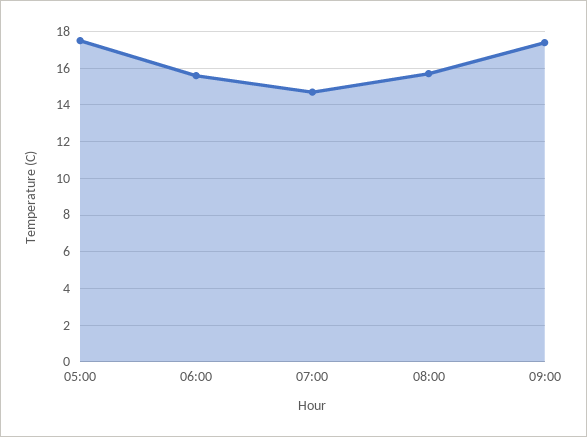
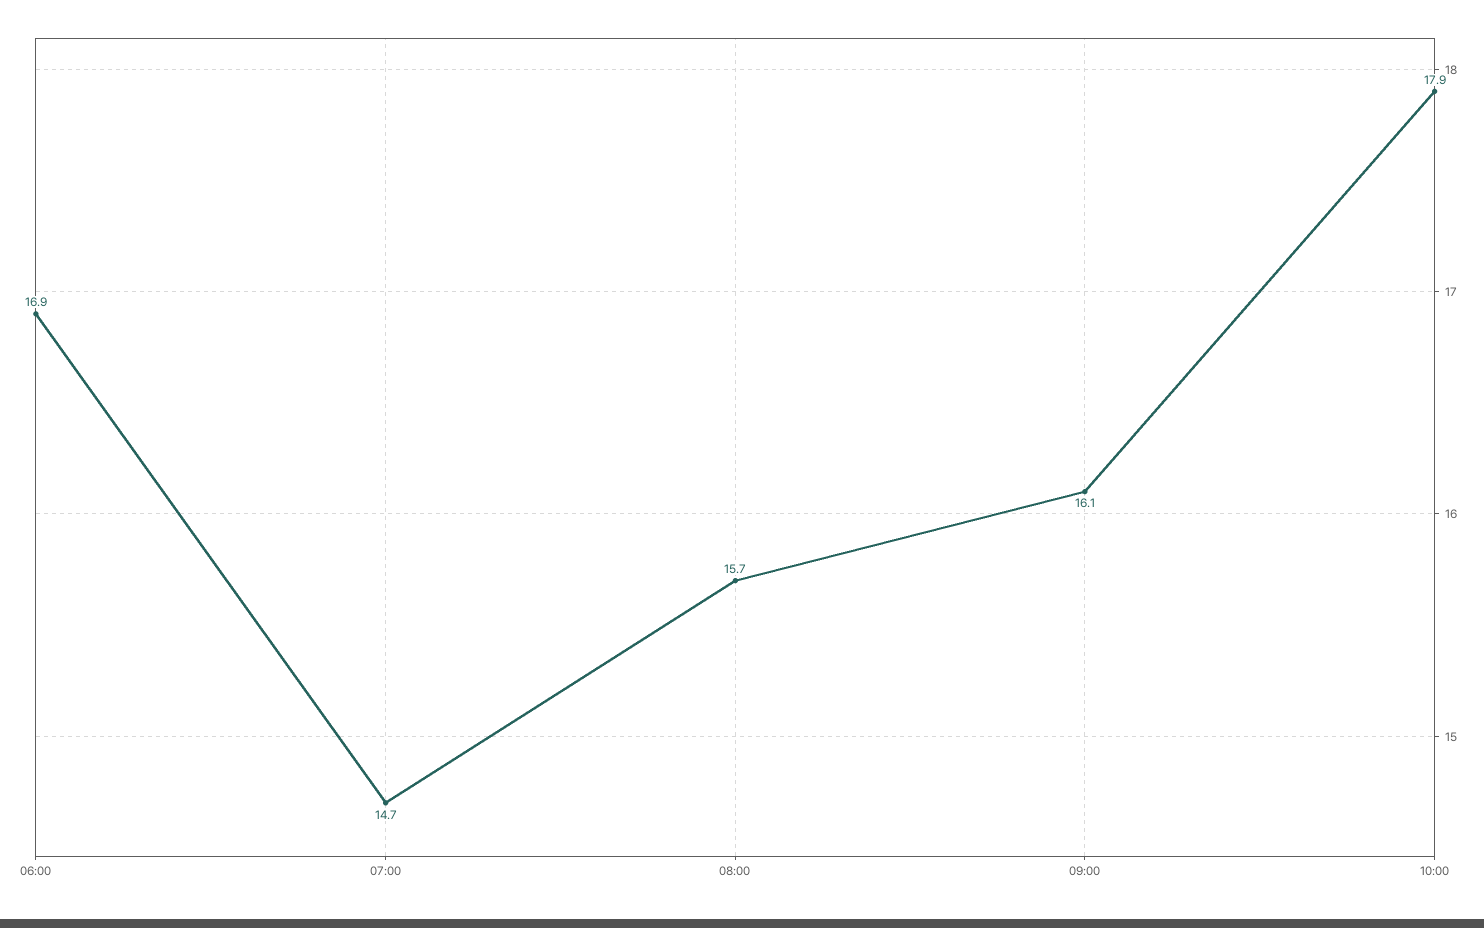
05:00: 17.5 -> none
06:00: 15.5 -> 16.9
09:00: 17.5 -> 16.1
10:00: none -> 17.9

